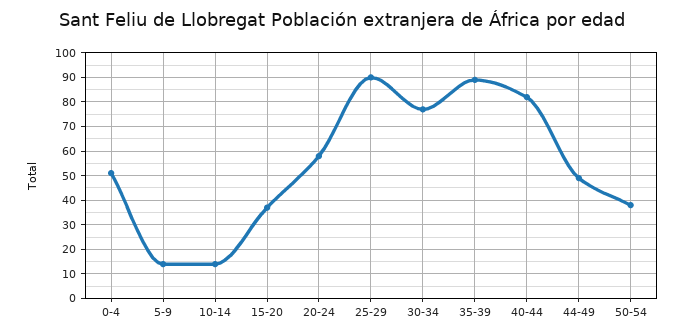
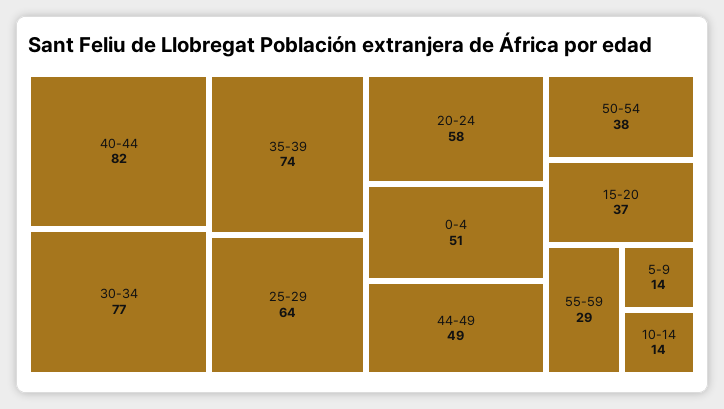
25-29: 90 -> 64
35-39: 90 -> 74
55-59: none -> 29

